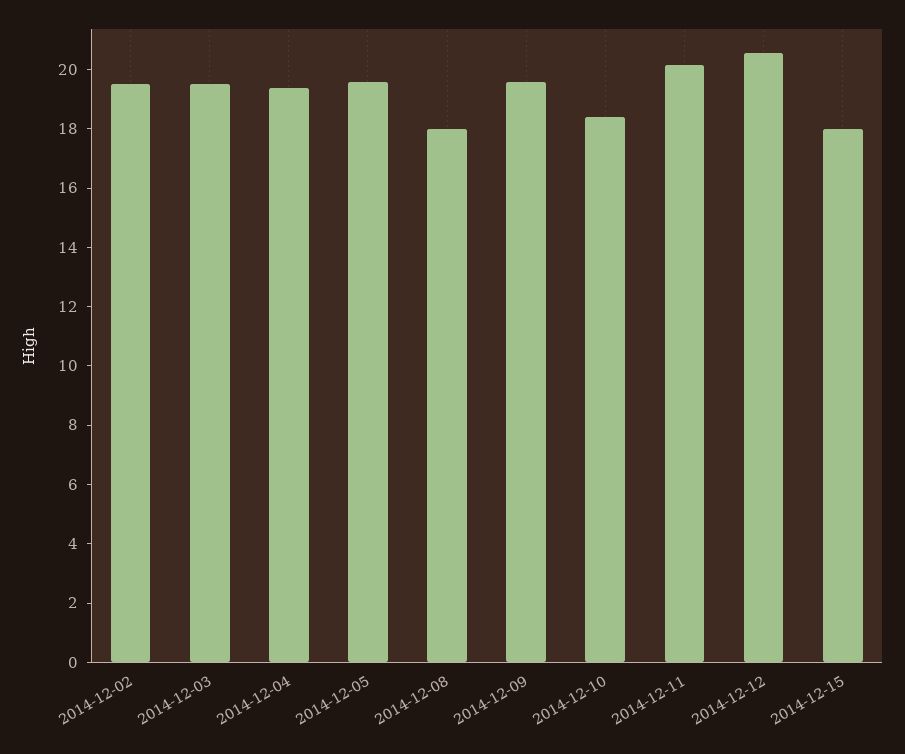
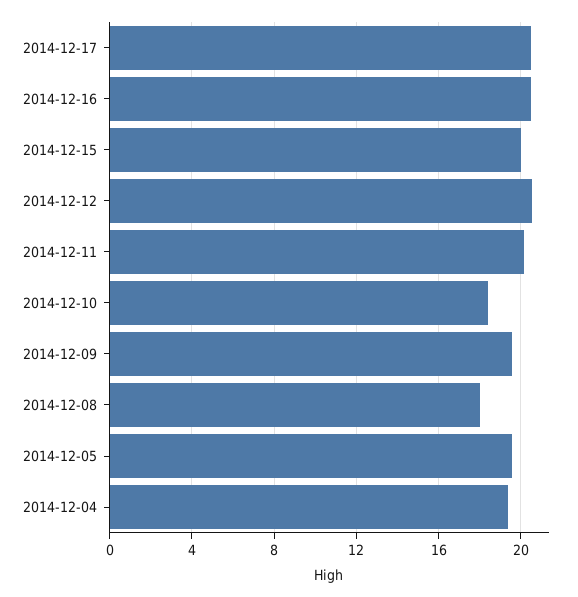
2014-12-02: 19.5 -> none
2014-12-03: 19.5 -> none
2014-12-15: 18 -> 20
2014-12-17: none -> 20.5
2014-12-16: none -> 20.5

